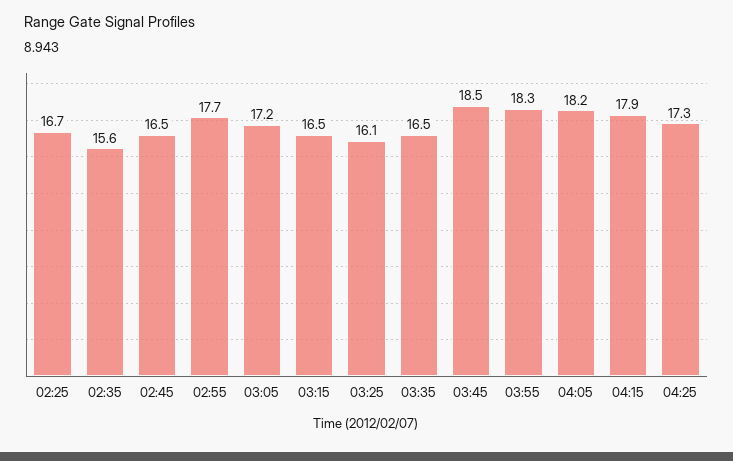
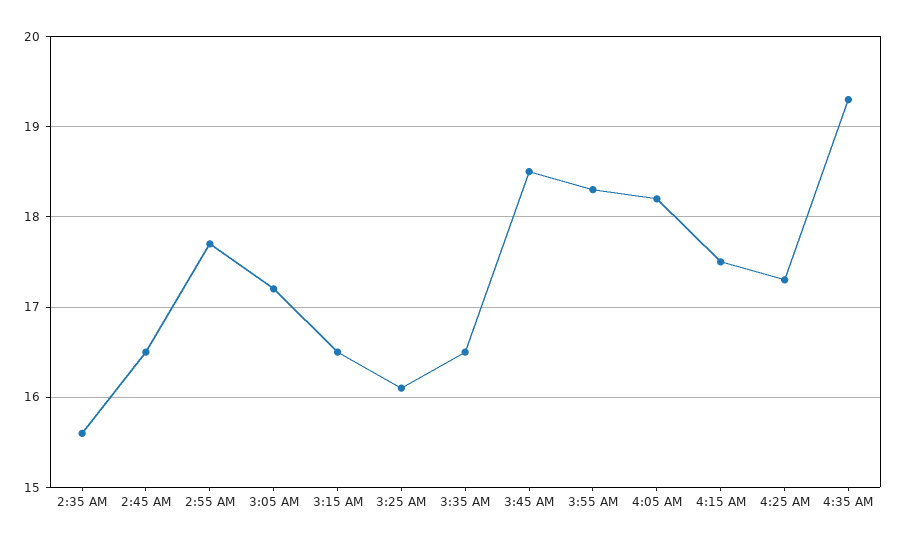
02:25: 16.7 -> none
04:15: 17.9 -> 17.5
4:35 AM: none -> 19.3

